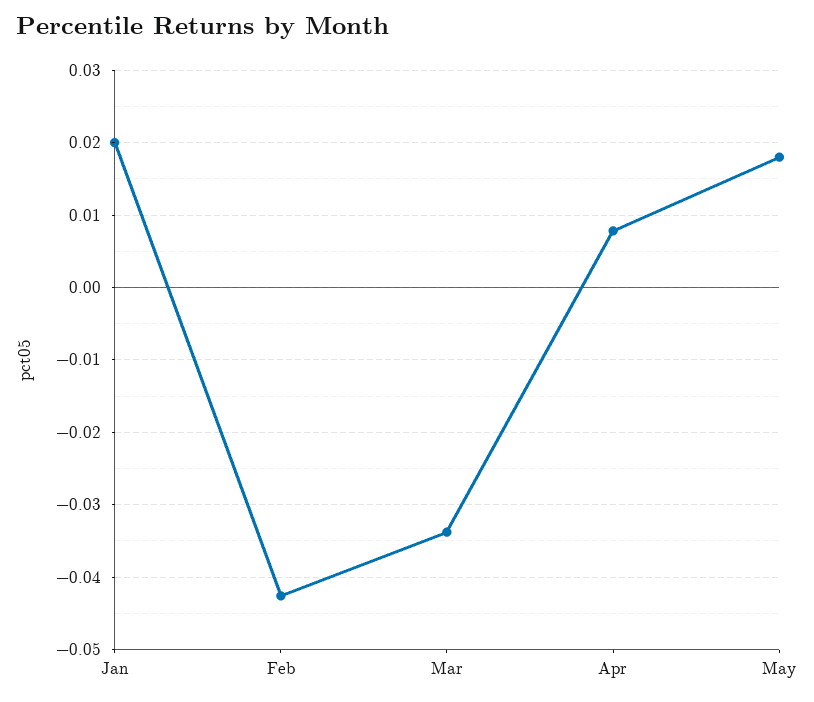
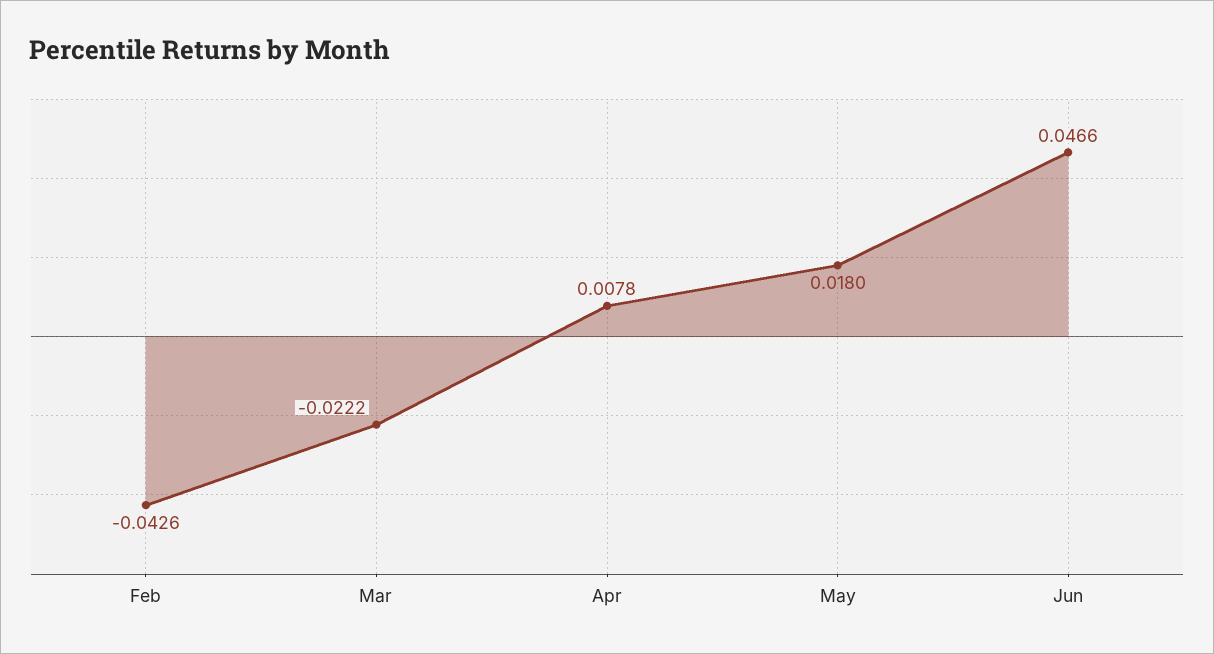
Jan: 0.02 -> none
Mar: -0.034 -> -0.0222
Jun: none -> 0.0466

